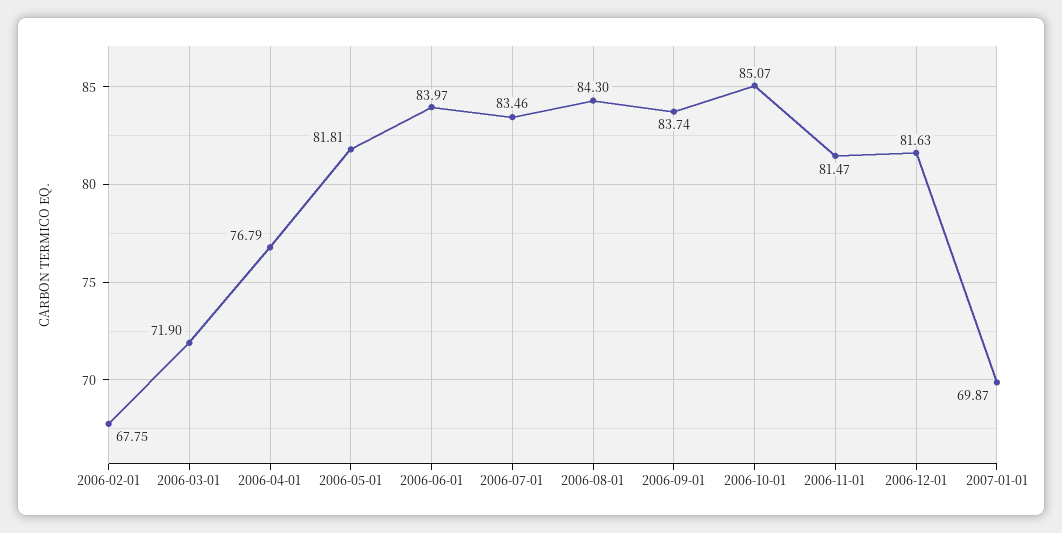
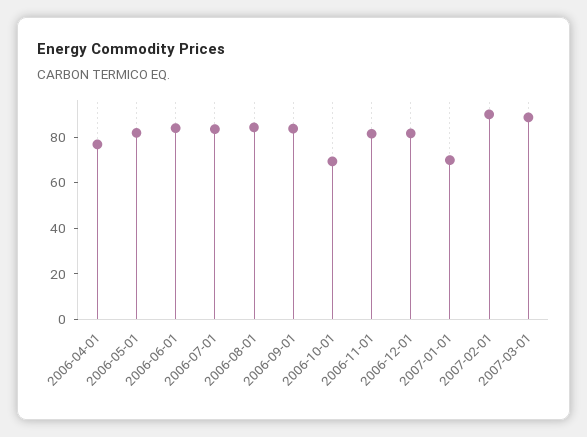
2006-02-01: 67.75 -> none
2006-03-01: 71.9 -> none
2006-10-01: 85.07 -> 70
2007-02-01: none -> 90
2007-03-01: none -> 90

